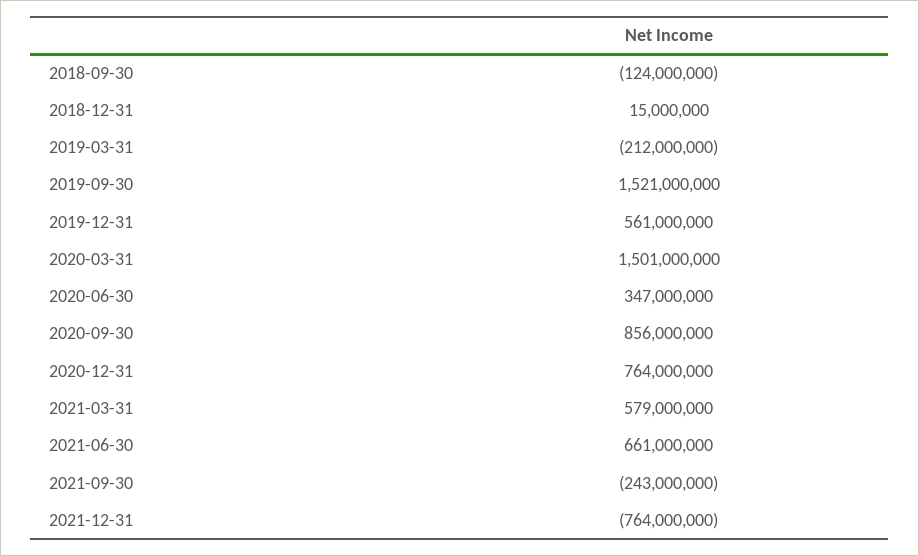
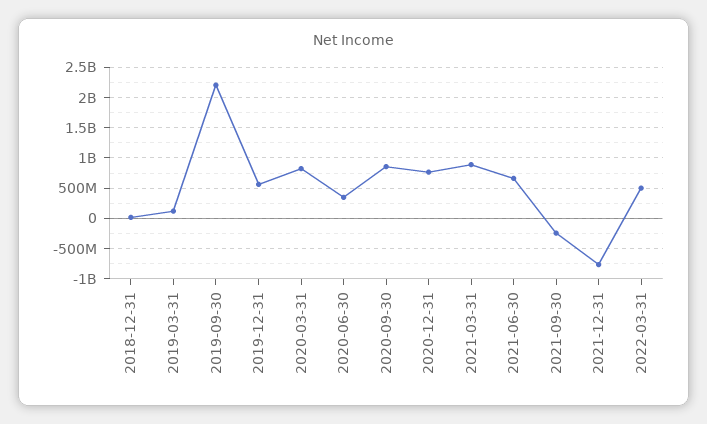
2018-09-30: -124000000 -> none
2019-03-31: -212000000 -> 100000000
2019-09-30: 1521000000 -> 2200000000
2020-03-31: 1501000000 -> 800000000
2021-03-31: 579000000 -> 900000000
2022-03-31: none -> 500000000

